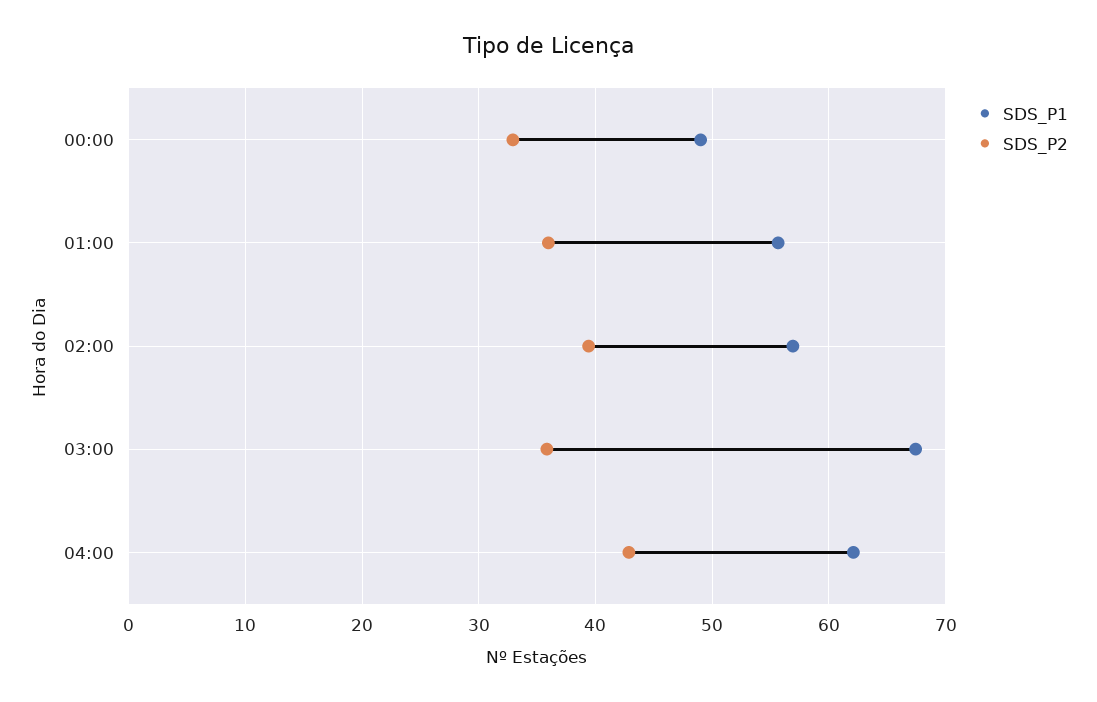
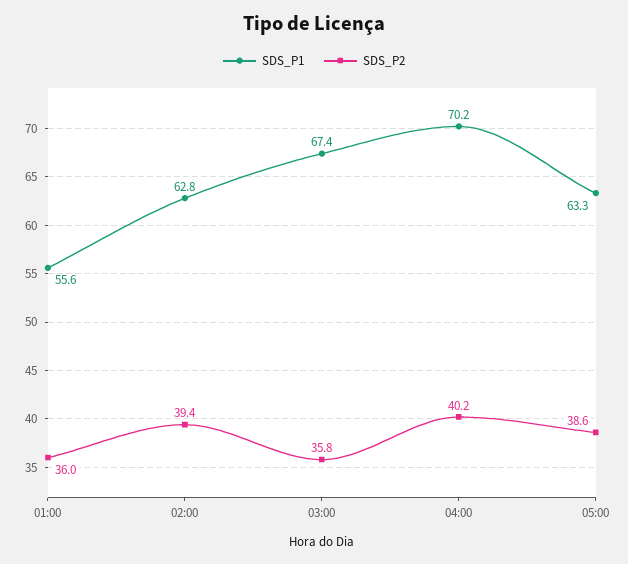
SDS_P1, 00:00: 49 -> none
SDS_P2, 00:00: 33 -> none
SDS_P1, 02:00: 57 -> 62.8
SDS_P1, 04:00: 62 -> 70.2
SDS_P2, 04:00: 43 -> 40.2
SDS_P1, 05:00: none -> 63.3
SDS_P2, 05:00: none -> 38.6

